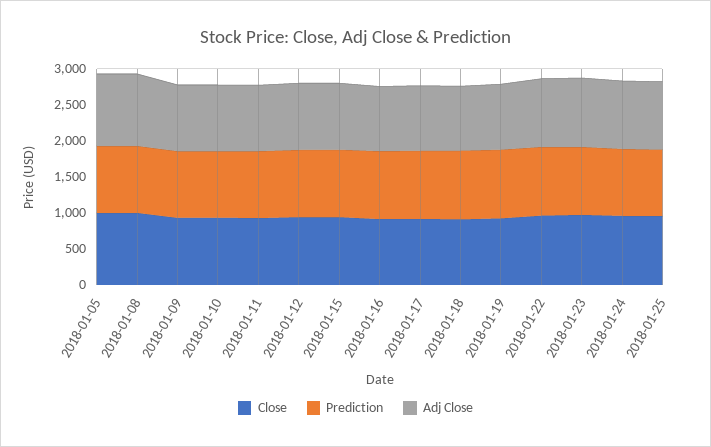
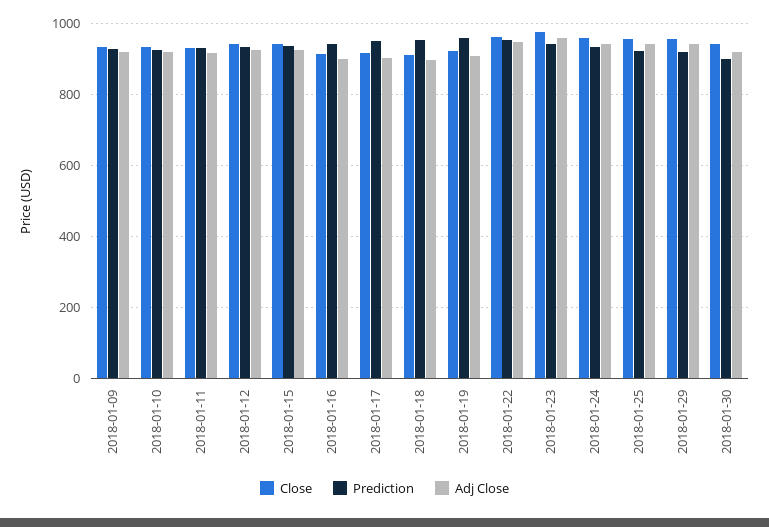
Close, 2018-01-05: 1000 -> none
Prediction, 2018-01-05: 1000 -> none
Adj Close, 2018-01-05: 1000 -> none
Close, 2018-01-08: 1000 -> none
Prediction, 2018-01-08: 1000 -> none
Adj Close, 2018-01-08: 1000 -> none
Close, 2018-01-29: none -> 960
Prediction, 2018-01-29: none -> 920
Adj Close, 2018-01-29: none -> 940
Close, 2018-01-30: none -> 940
Prediction, 2018-01-30: none -> 900
Adj Close, 2018-01-30: none -> 920

